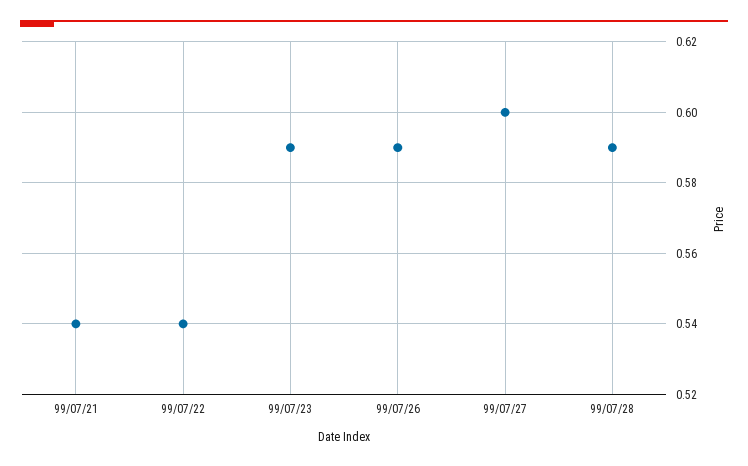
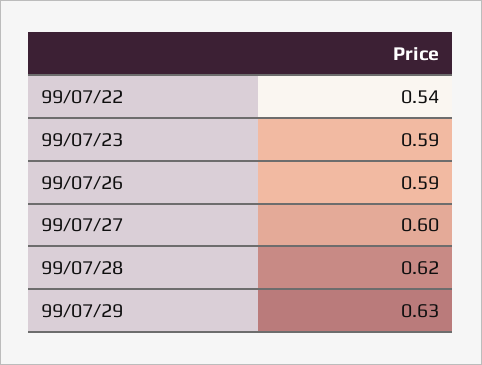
99/07/21: 0.54 -> none
99/07/28: 0.59 -> 0.62
99/07/29: none -> 0.63

